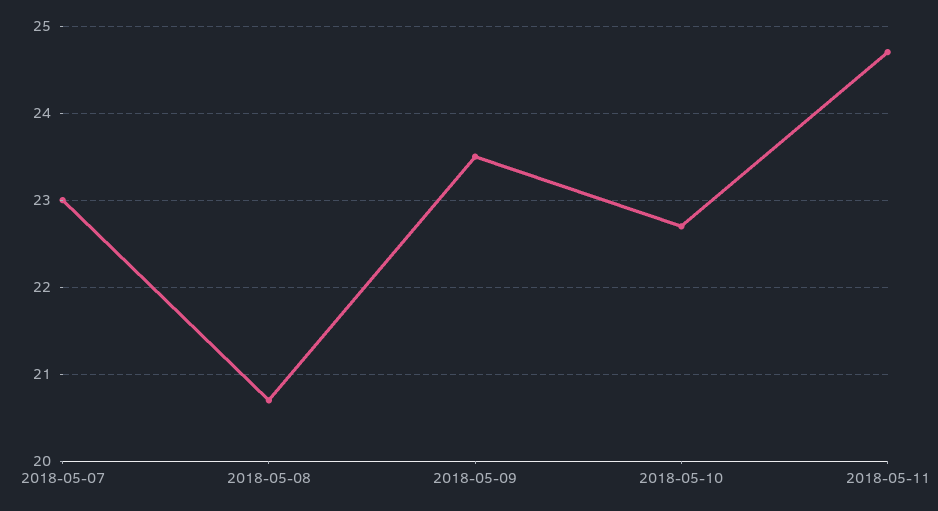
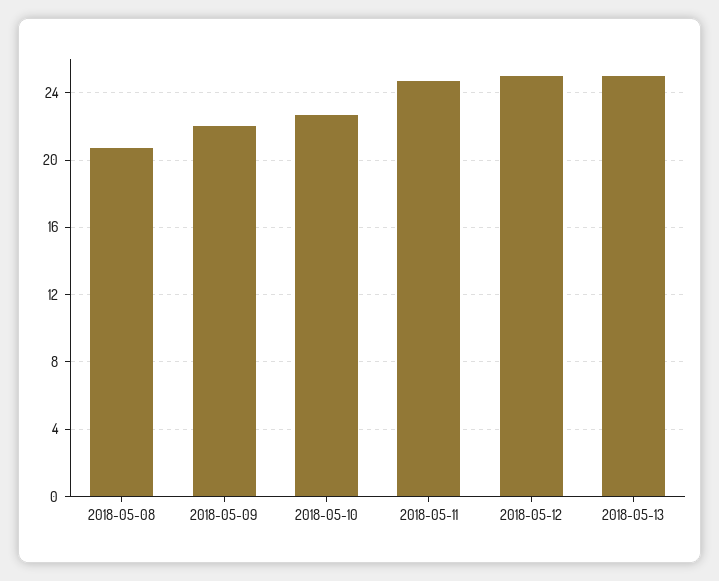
2018-05-07: 23 -> none
2018-05-09: 23.5 -> 22
2018-05-12: none -> 25
2018-05-13: none -> 25

